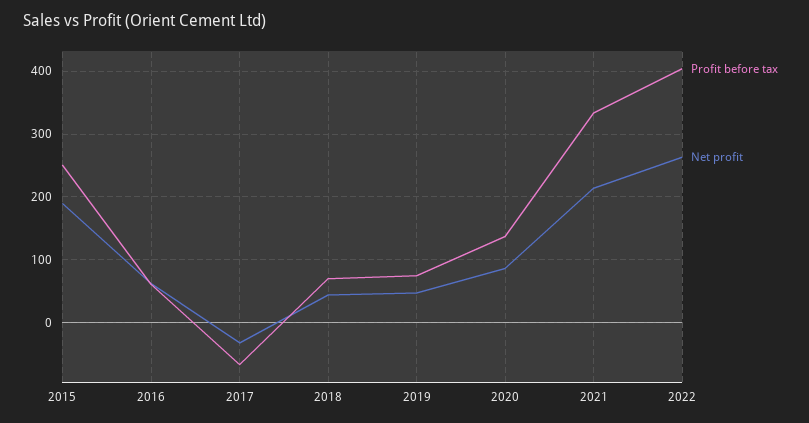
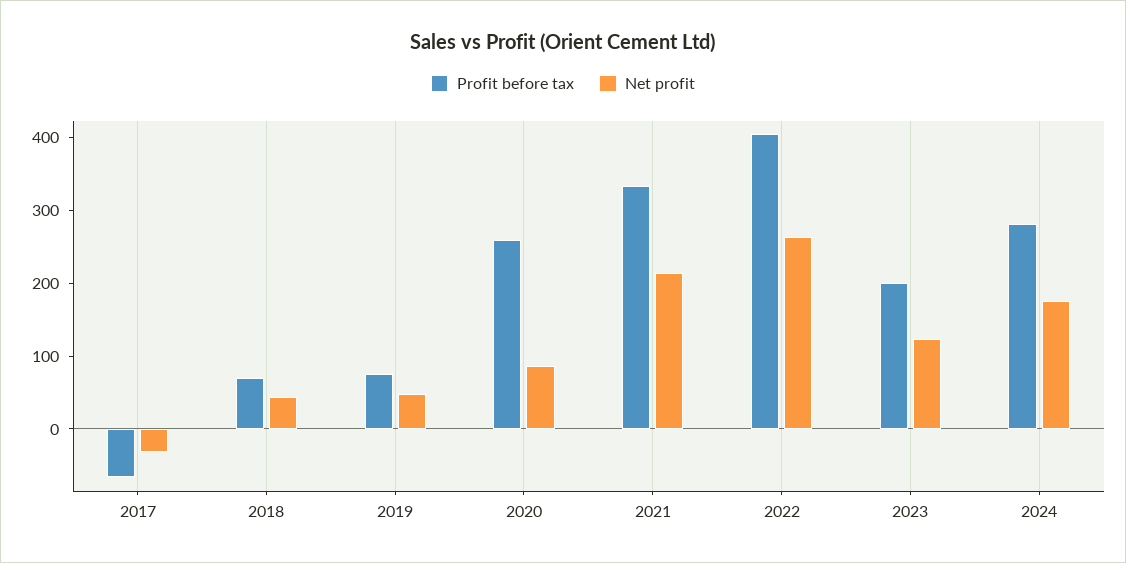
Profit before tax, 2015: 250 -> none
Net profit, 2015: 190 -> none
Profit before tax, 2016: 60 -> none
Net profit, 2016: 60 -> none
Profit before tax, 2020: 140 -> 260
Profit before tax, 2023: none -> 200
Net profit, 2023: none -> 120
Profit before tax, 2024: none -> 280
Net profit, 2024: none -> 180

